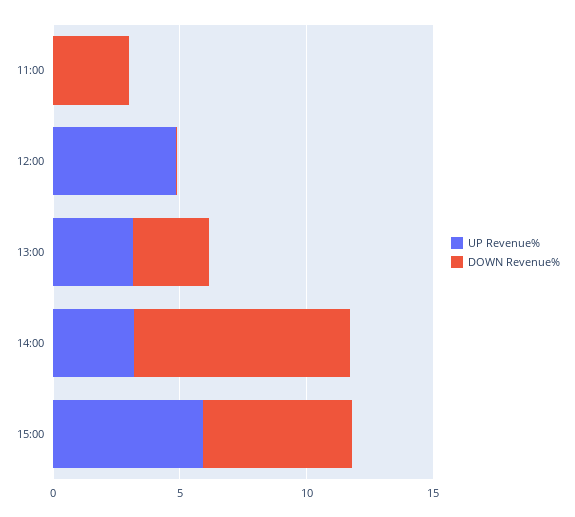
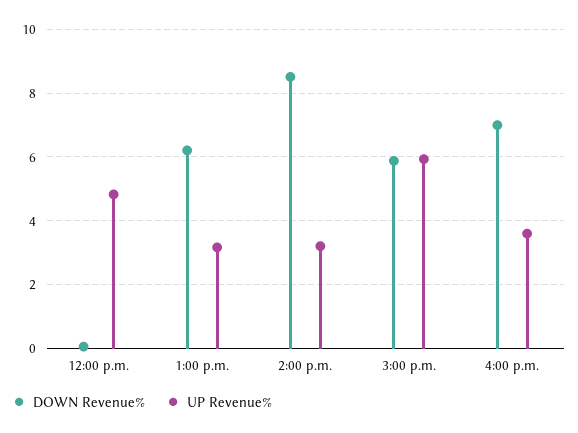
UP Revenue%, 11:00: 0 -> none
DOWN Revenue%, 11:00: 3 -> none
DOWN Revenue%, 13:00: 3 -> 6.2
DOWN Revenue%, 4:00 p.m.: none -> 7
UP Revenue%, 4:00 p.m.: none -> 3.6

